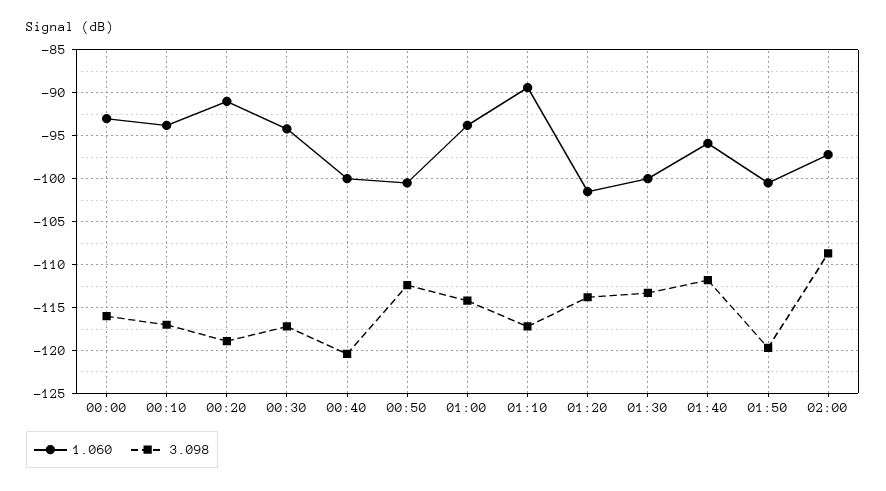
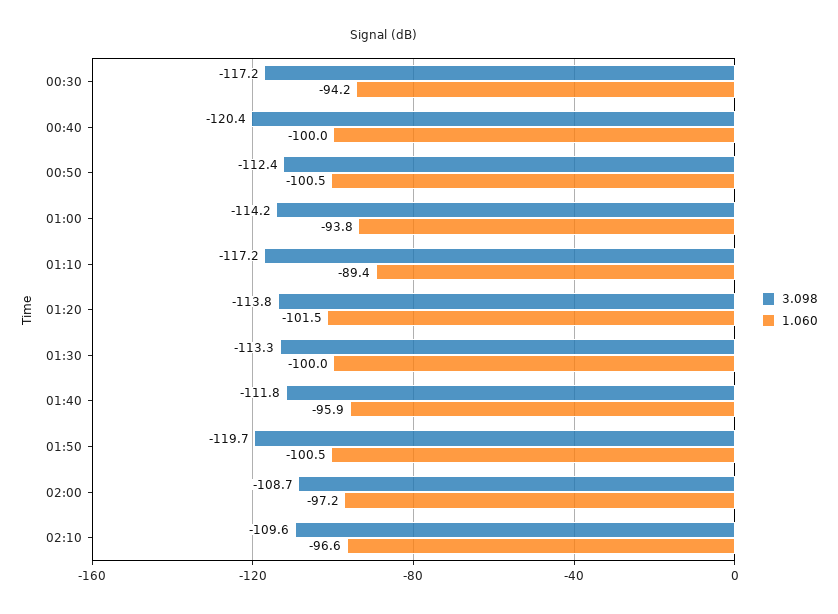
1.060, 00:00: -93 -> none
3.098, 00:00: -116 -> none
1.060, 00:10: -94 -> none
3.098, 00:10: -117 -> none
1.060, 00:20: -91 -> none
3.098, 00:20: -119 -> none
3.098, 02:10: none -> -109.6
1.060, 02:10: none -> -96.6

